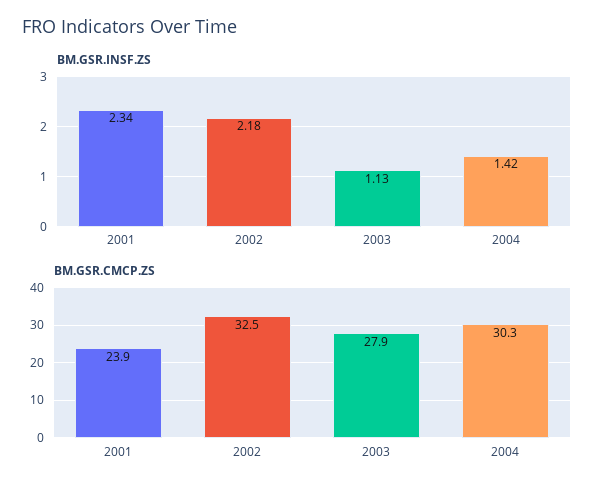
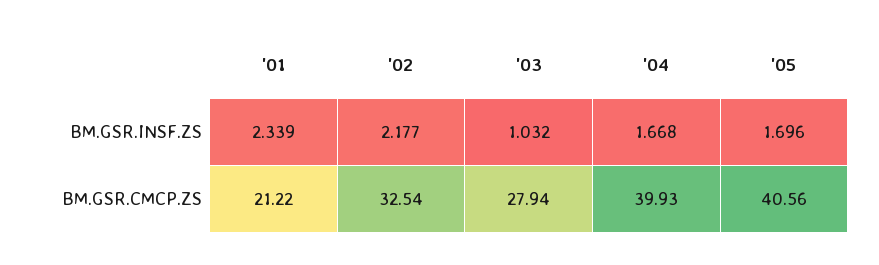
BM.GSR.INSF.ZS, 2003: 1.13 -> 1.032
BM.GSR.INSF.ZS, 2004: 1.42 -> 1.668
BM.GSR.CMCP.ZS, 2001: 23.9 -> 21.22
BM.GSR.CMCP.ZS, 2004: 30.3 -> 39.93
BM.GSR.INSF.ZS, '05: none -> 1.696
BM.GSR.CMCP.ZS, '05: none -> 40.56

